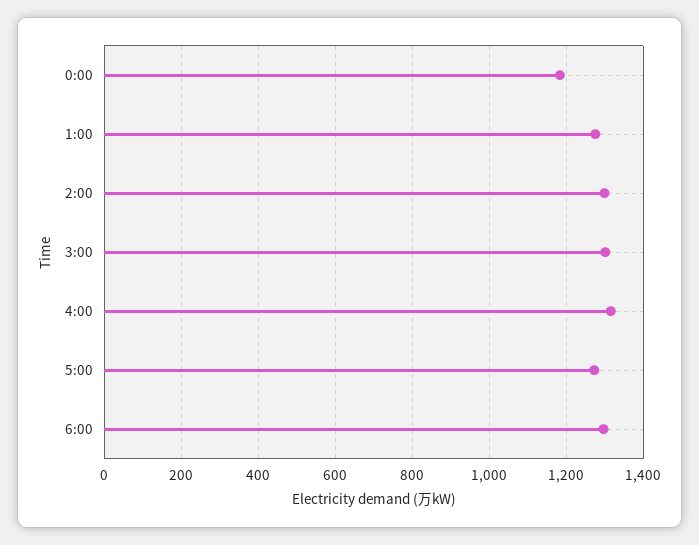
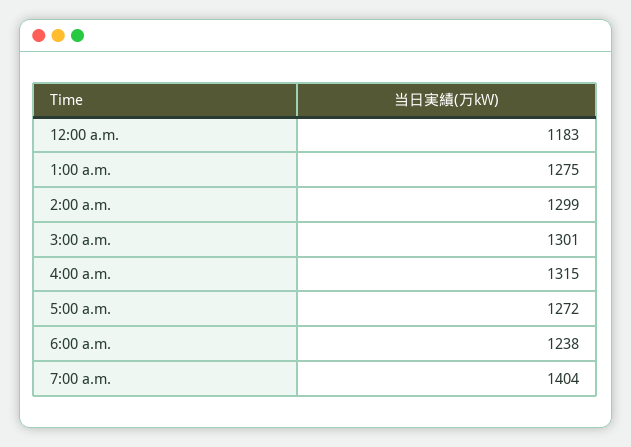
6:00: 1300 -> 1238
7:00 a.m.: none -> 1404

